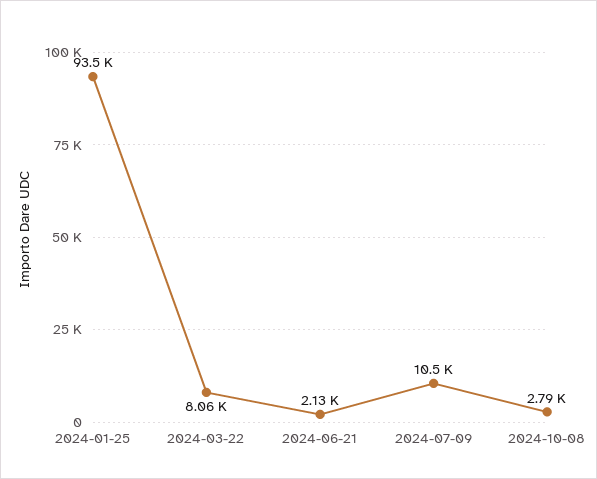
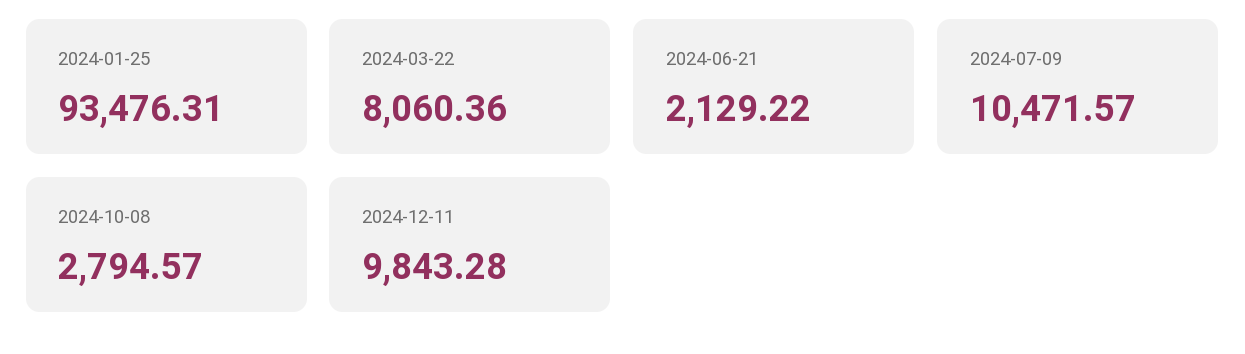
2024-12-11: none -> 9843.28

